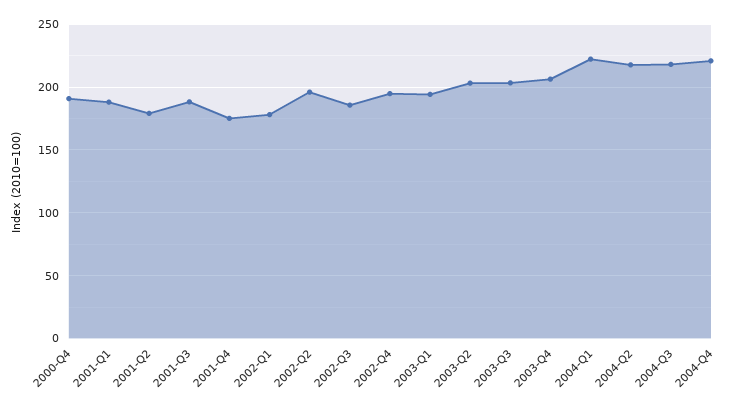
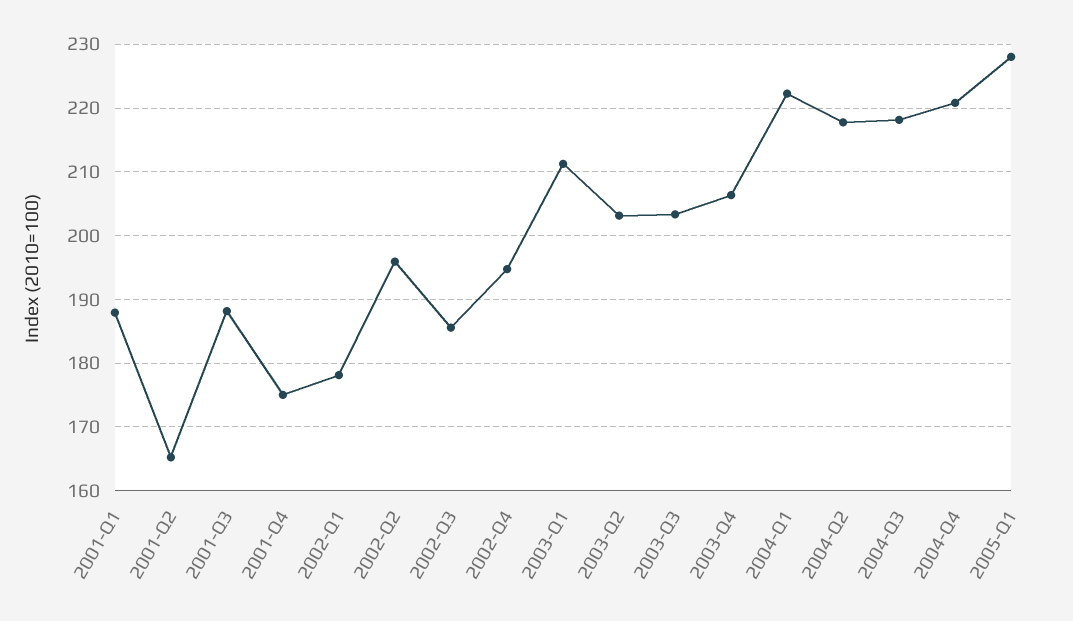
2000-Q4: 190 -> none
2001-Q2: 180 -> 165
2003-Q1: 195 -> 211
2005-Q1: none -> 228

